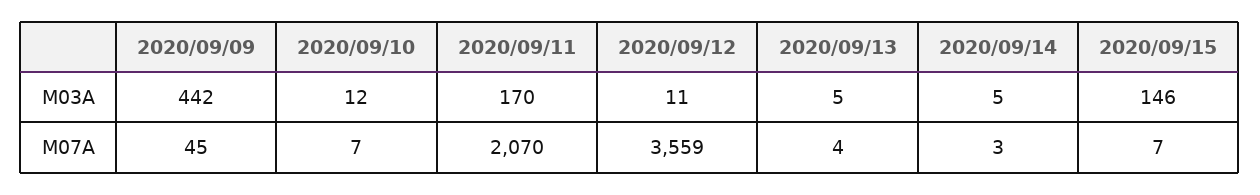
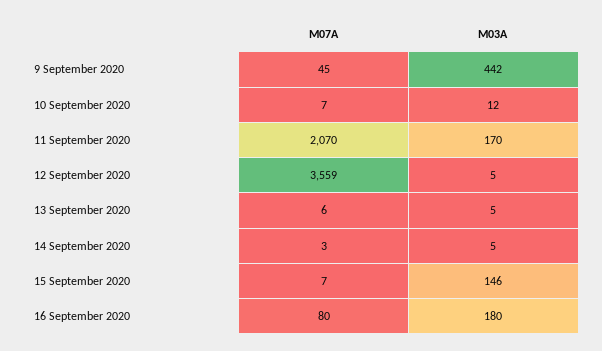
2020/09/12, M03A: 11 -> 5
2020/09/13, M07A: 4 -> 6
16 September 2020, M07A: none -> 80
16 September 2020, M03A: none -> 180

